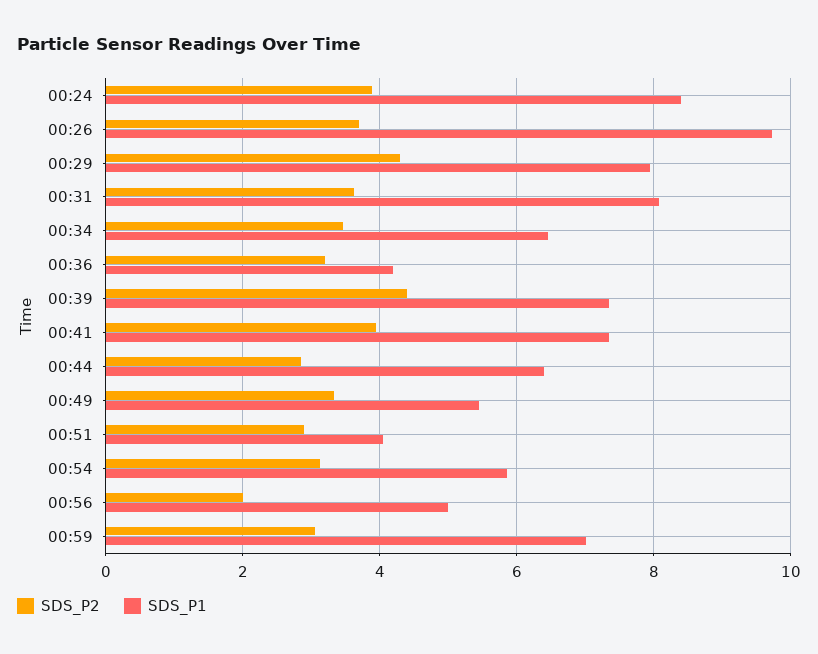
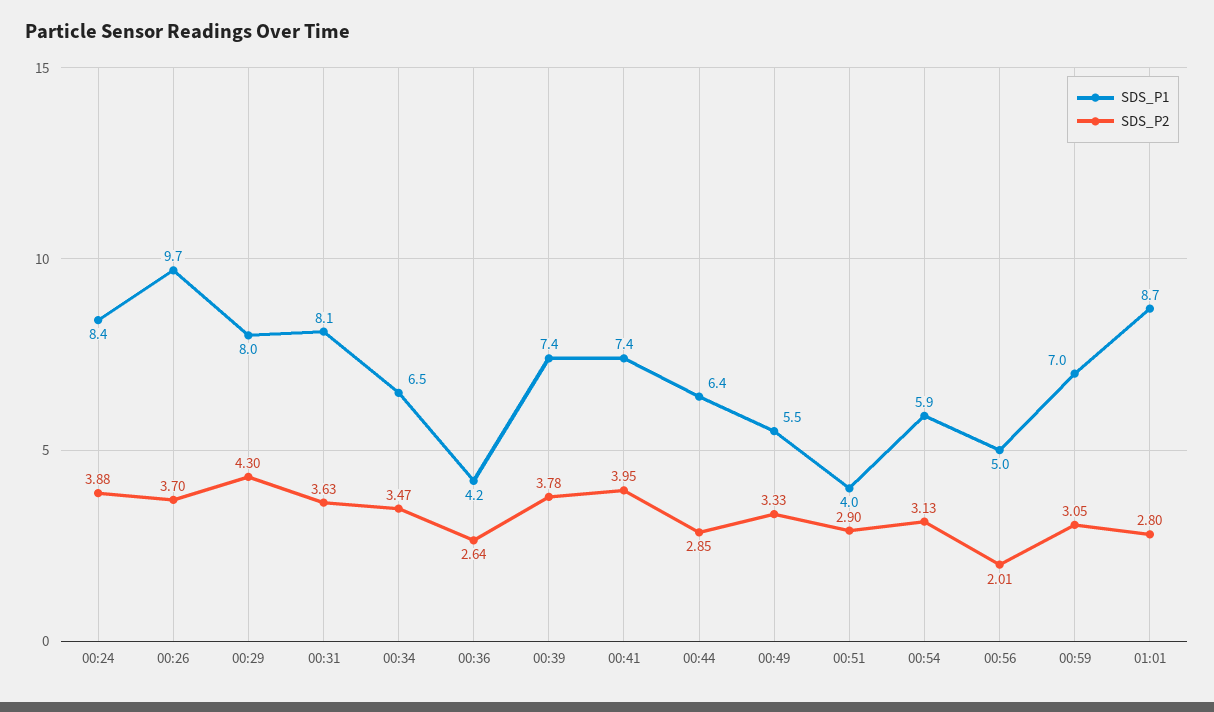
SDS_P2, 00:36: 3.2 -> 2.64
SDS_P2, 00:39: 4.4 -> 3.78
SDS_P1, 01:01: none -> 8.7
SDS_P2, 01:01: none -> 2.8

